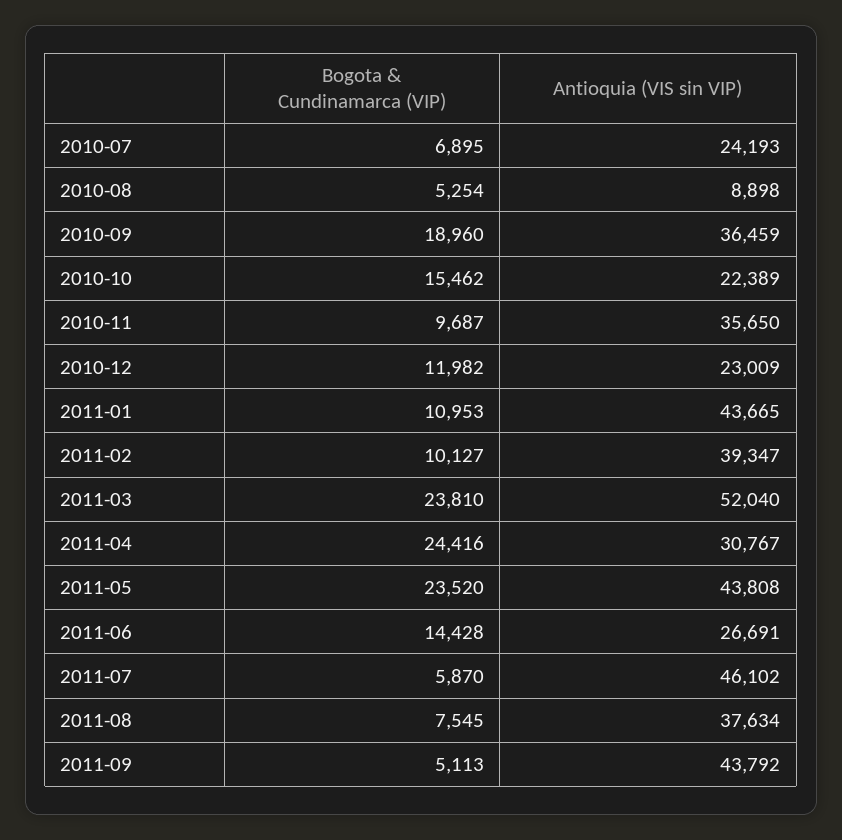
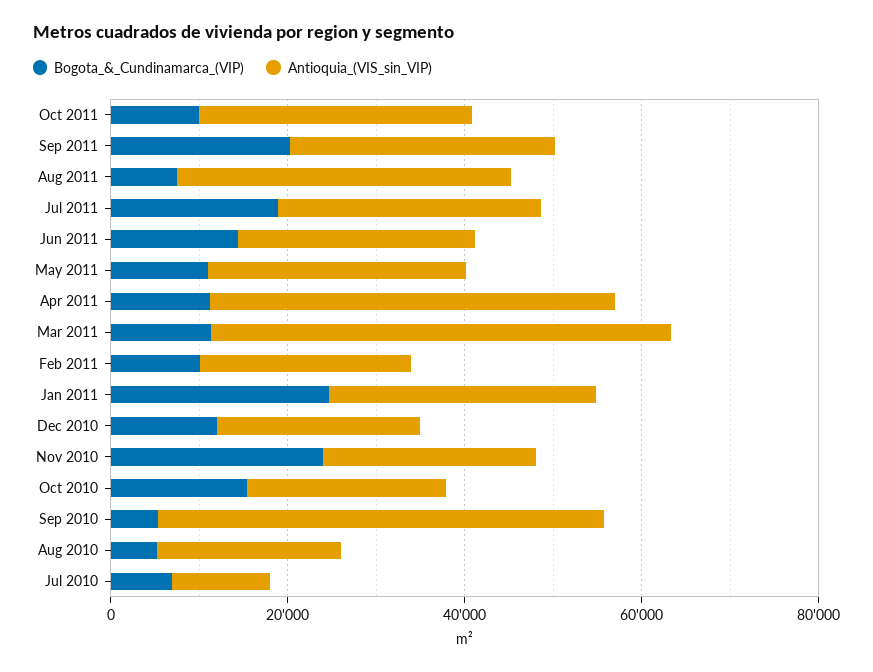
Antioquia (VIS sin VIP), 2010-07: 24193 -> 10000
Antioquia (VIS sin VIP), 2010-08: 8898 -> 20000
Bogota & Cundinamarca (VIP), 2010-09: 18960 -> 5000
Antioquia (VIS sin VIP), 2010-09: 36459 -> 50000
Bogota & Cundinamarca (VIP), 2010-11: 9687 -> 25000
Antioquia (VIS sin VIP), 2010-11: 35650 -> 25000
Bogota & Cundinamarca (VIP), 2011-01: 10953 -> 25000
Antioquia (VIS sin VIP), 2011-01: 43665 -> 30000
Antioquia (VIS sin VIP), 2011-02: 39347 -> 25000
Bogota & Cundinamarca (VIP), 2011-03: 23810 -> 10000
Bogota & Cundinamarca (VIP), 2011-04: 24416 -> 10000
Antioquia (VIS sin VIP), 2011-04: 30767 -> 45000
Bogota & Cundinamarca (VIP), 2011-05: 23520 -> 10000
Antioquia (VIS sin VIP), 2011-05: 43808 -> 30000
Bogota & Cundinamarca (VIP), 2011-07: 5870 -> 20000
Antioquia (VIS sin VIP), 2011-07: 46102 -> 30000
Bogota & Cundinamarca (VIP), 2011-09: 5113 -> 20000
Antioquia (VIS sin VIP), 2011-09: 43792 -> 30000
Bogota & Cundinamarca (VIP), Oct 2011: none -> 10000
Antioquia (VIS sin VIP), Oct 2011: none -> 30000

